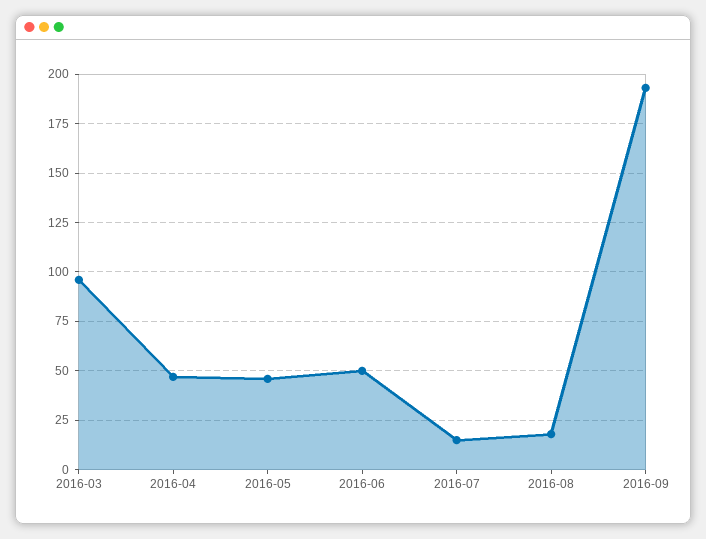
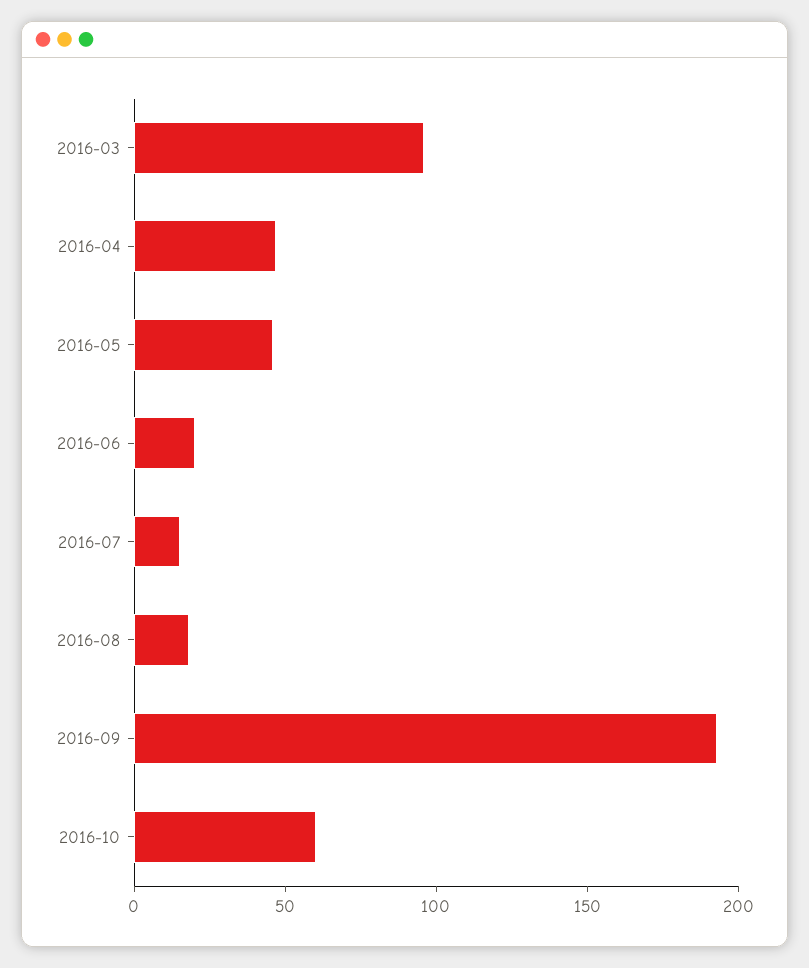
2016-06: 50 -> 20
2016-10: none -> 60

